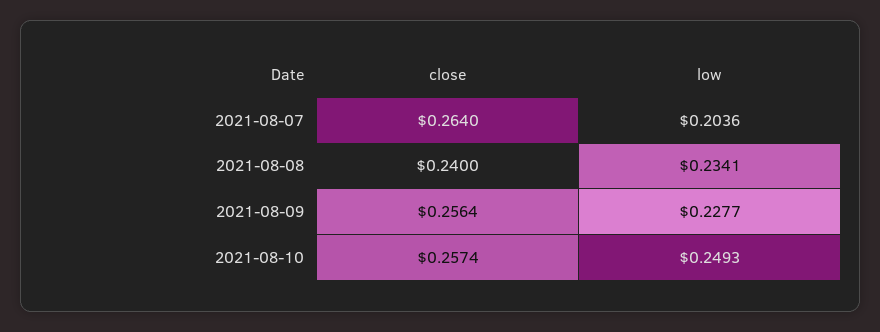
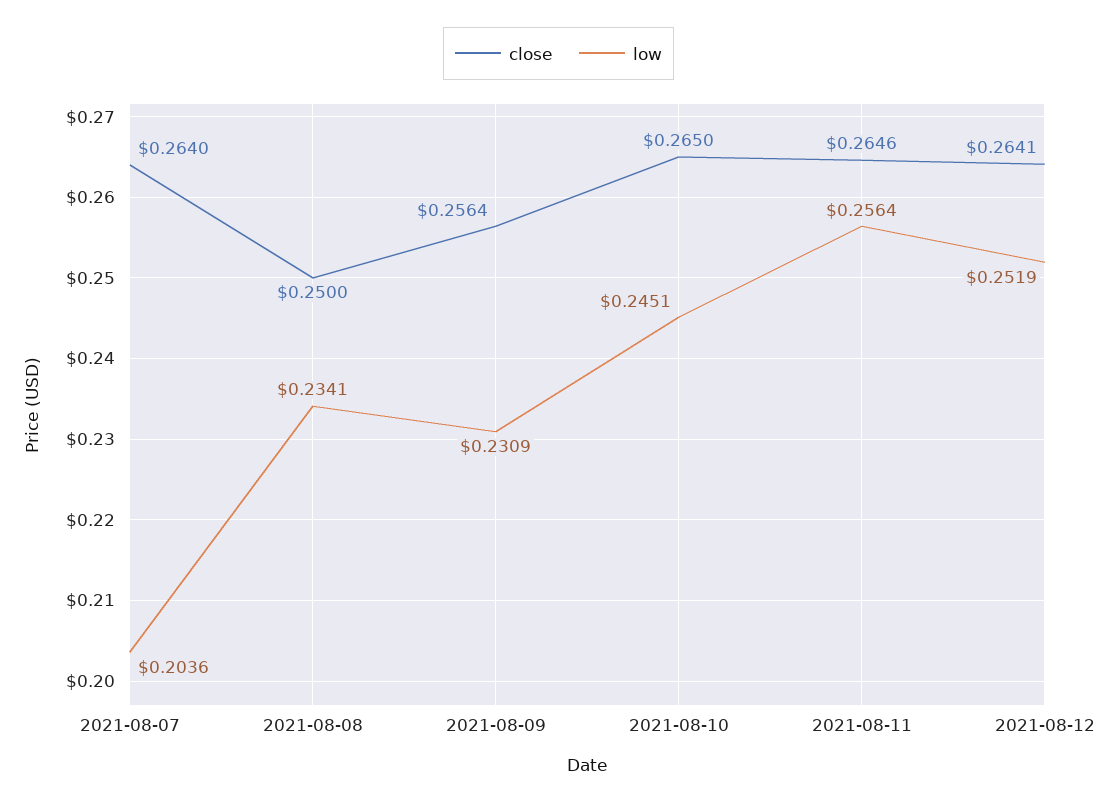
close, 2021-08-08: 0.24 -> 0.25
low, 2021-08-09: 0.2277 -> 0.2309
close, 2021-08-10: 0.2574 -> 0.265
low, 2021-08-10: 0.2493 -> 0.2451
close, 2021-08-11: none -> 0.2646
low, 2021-08-11: none -> 0.2564
close, 2021-08-12: none -> 0.2641
low, 2021-08-12: none -> 0.2519

